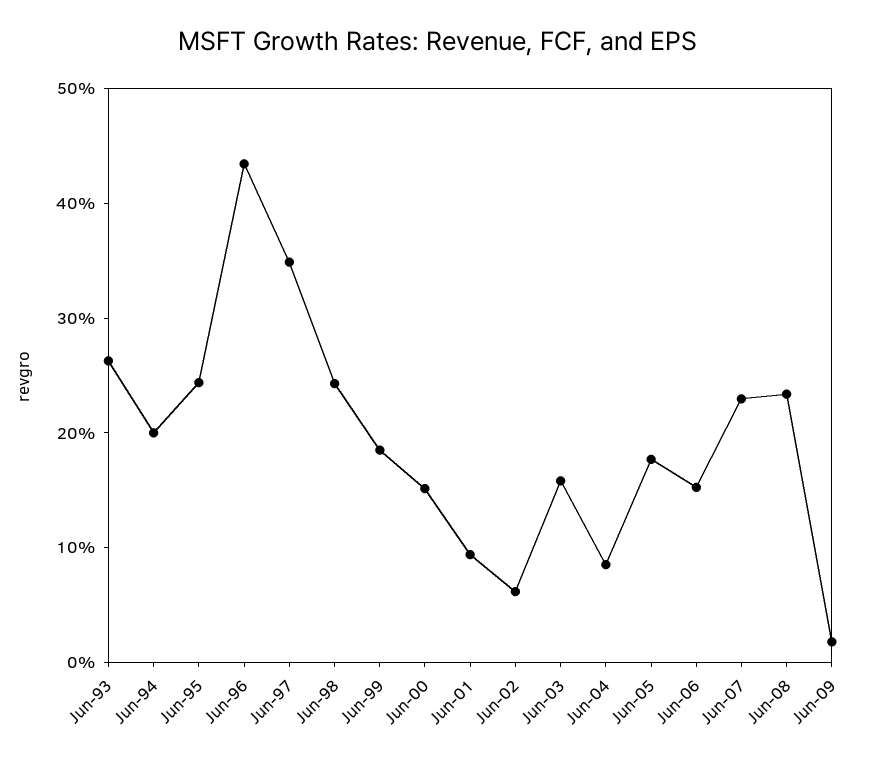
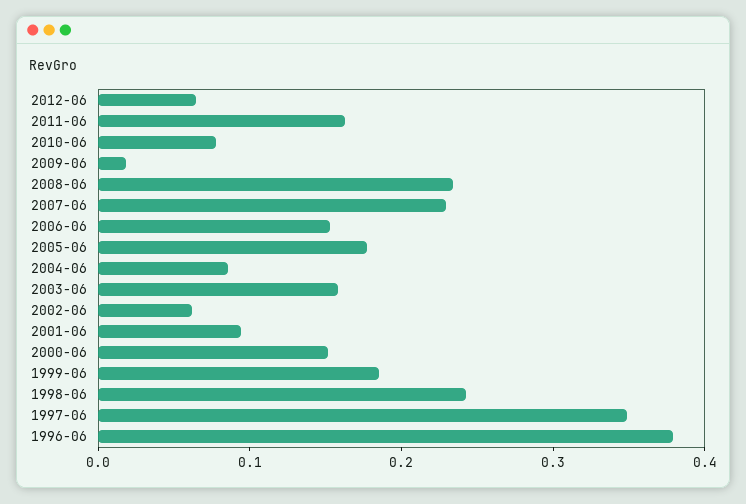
Jun-93: 0.26 -> none
Jun-94: 0.2 -> none
Jun-95: 0.24 -> none
Jun-96: 0.44 -> 0.38
2012-06: none -> 0.06
2011-06: none -> 0.16
2010-06: none -> 0.08

